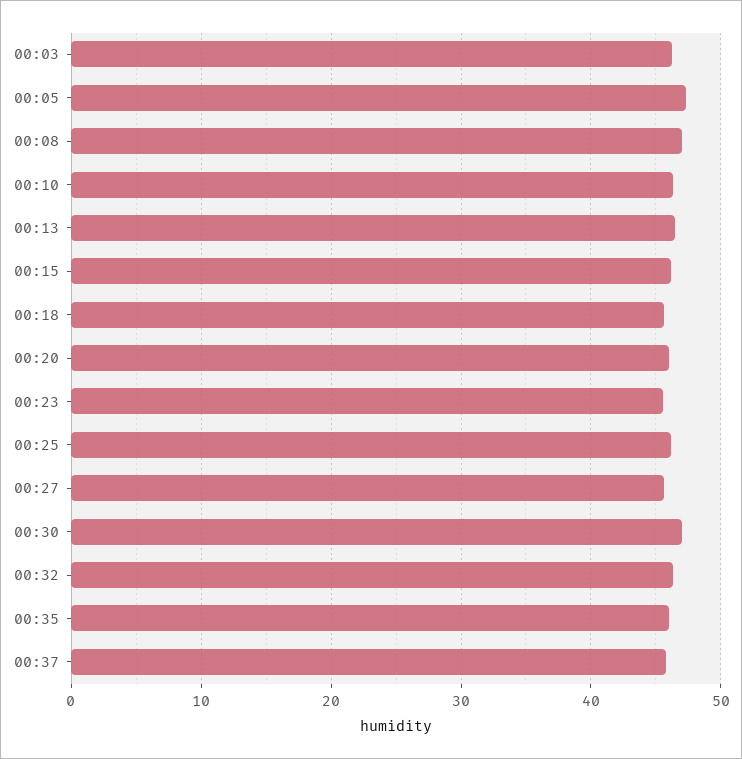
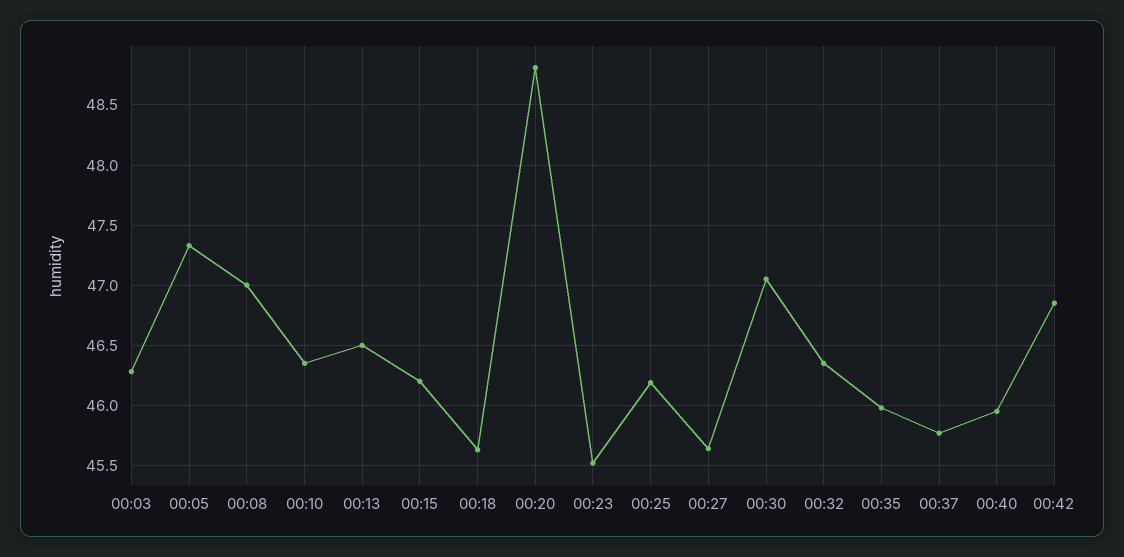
00:20: 46 -> 48.8
00:40: none -> 45.95
00:42: none -> 46.85

